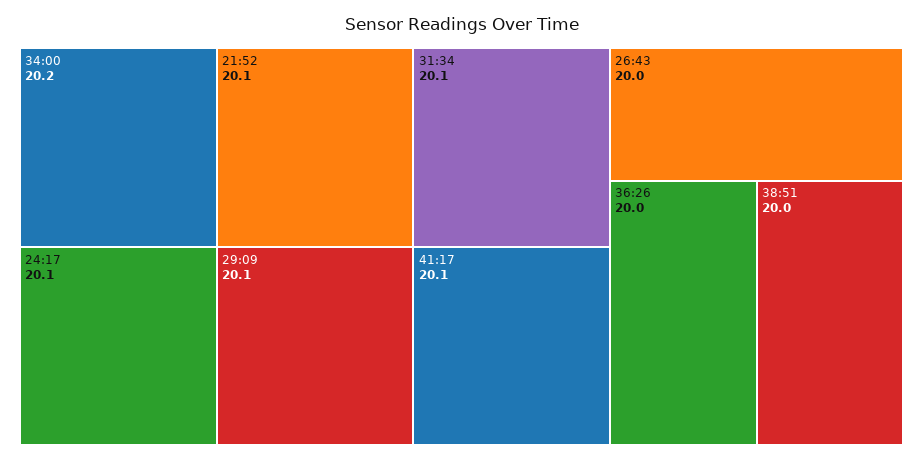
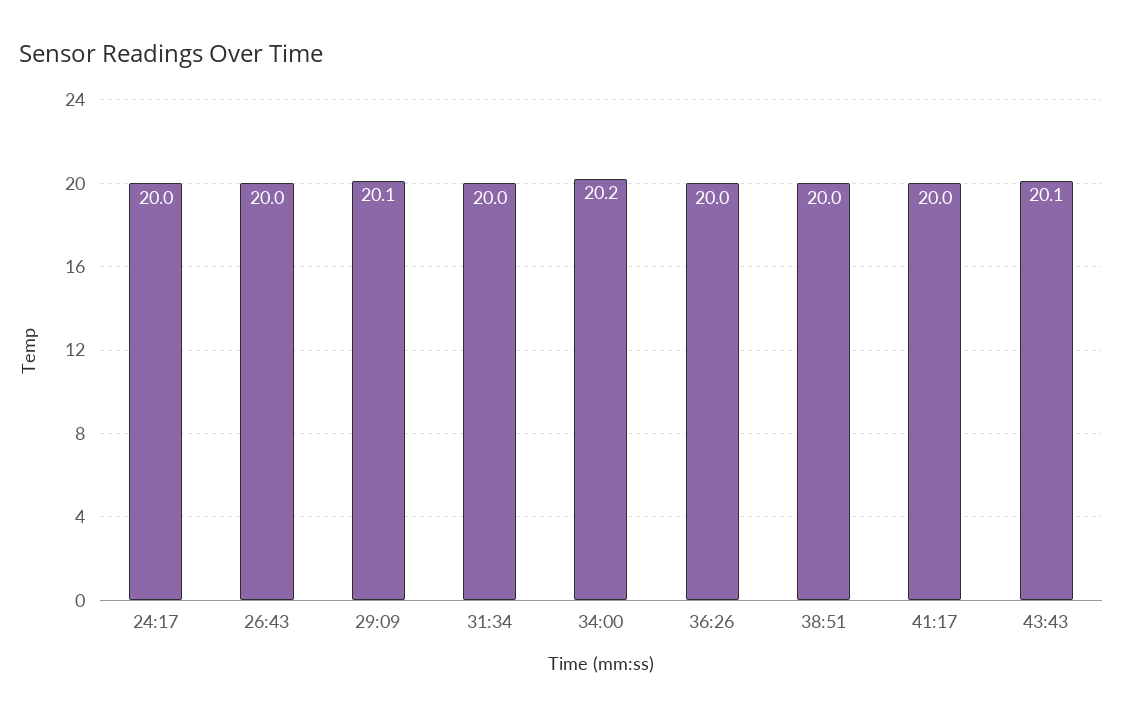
21:52: 20.1 -> none
24:17: 20.1 -> 20
31:34: 20.1 -> 20
41:17: 20.1 -> 20
43:43: none -> 20.1

